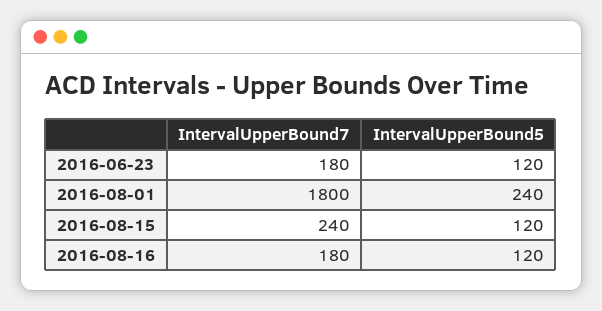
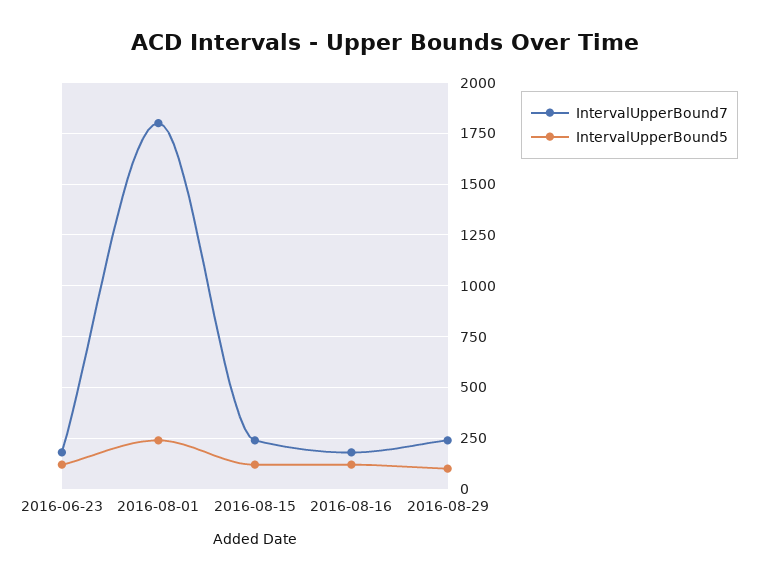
IntervalUpperBound7, 2016-08-29: none -> 250
IntervalUpperBound5, 2016-08-29: none -> 100

